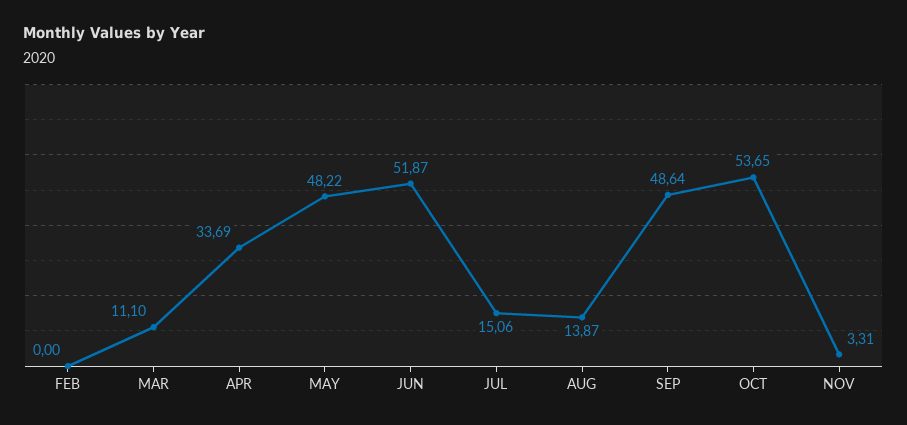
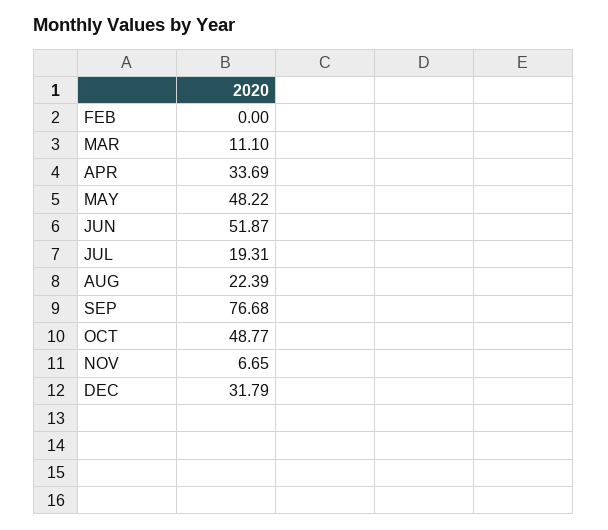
JUL: 15.06 -> 19.31
AUG: 13.87 -> 22.39
SEP: 48.64 -> 76.68
OCT: 53.65 -> 48.77
NOV: 3.31 -> 6.65
DEC: none -> 31.79

